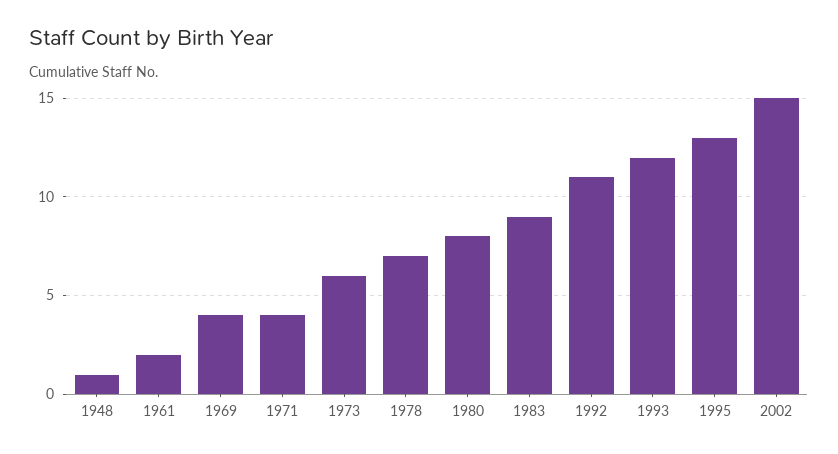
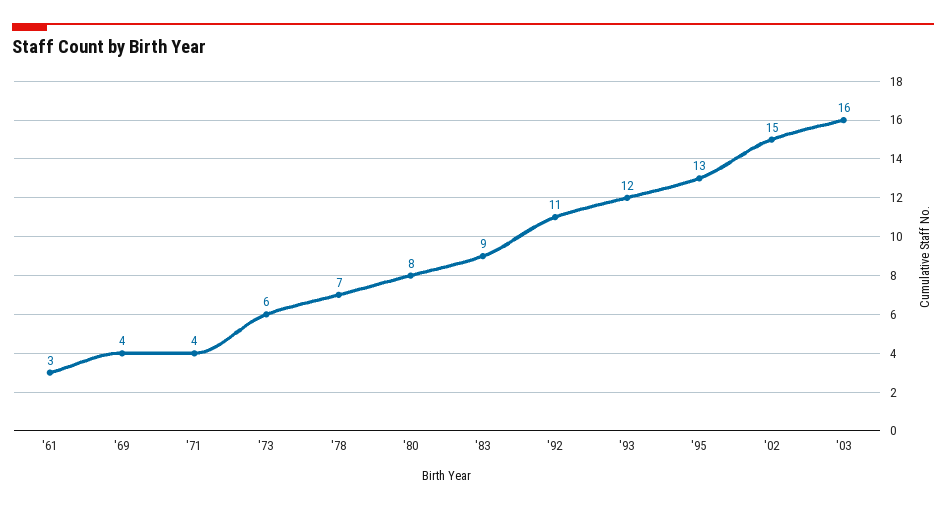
1948: 1 -> none
1961: 2 -> 3
'03: none -> 16

